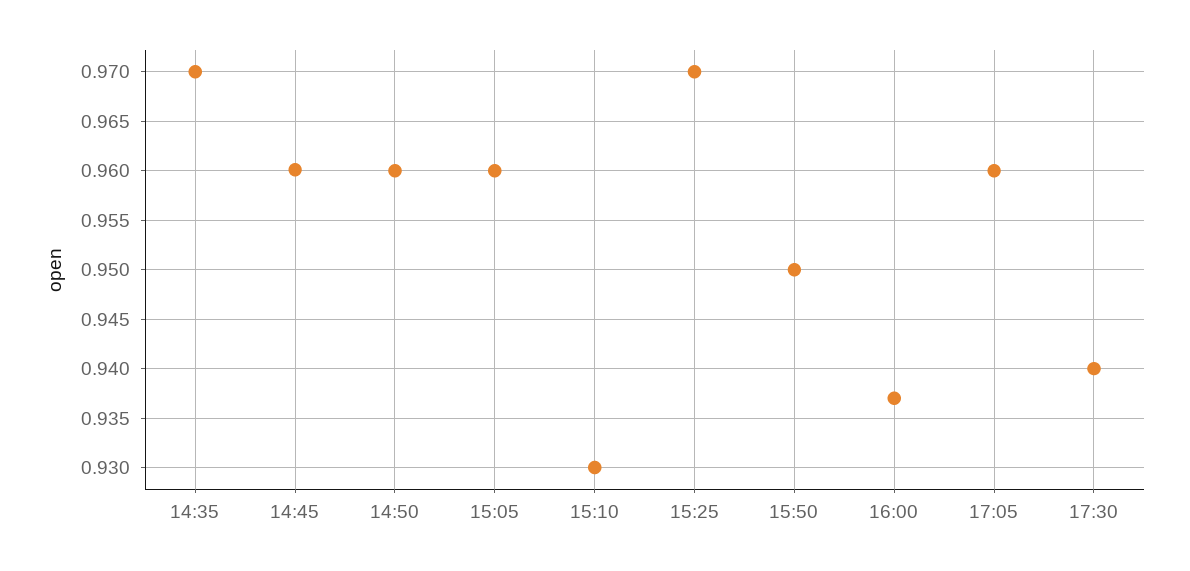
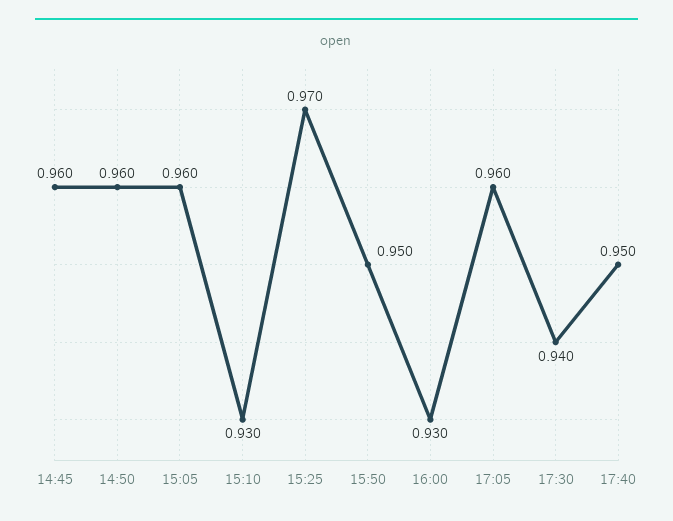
14:35: 0.97 -> none
16:00: 0.937 -> 0.93
17:40: none -> 0.95

